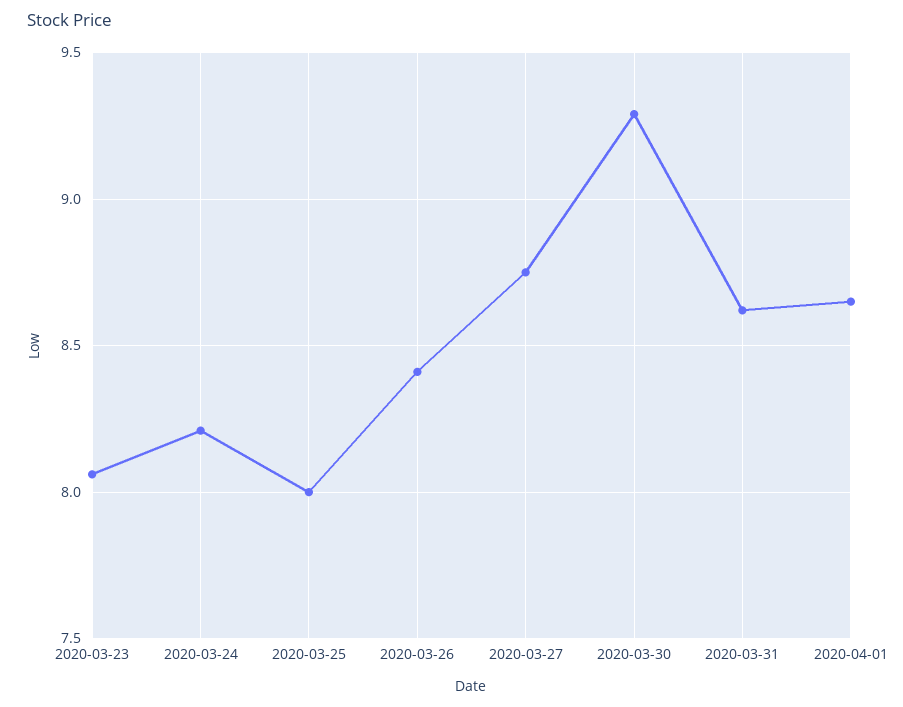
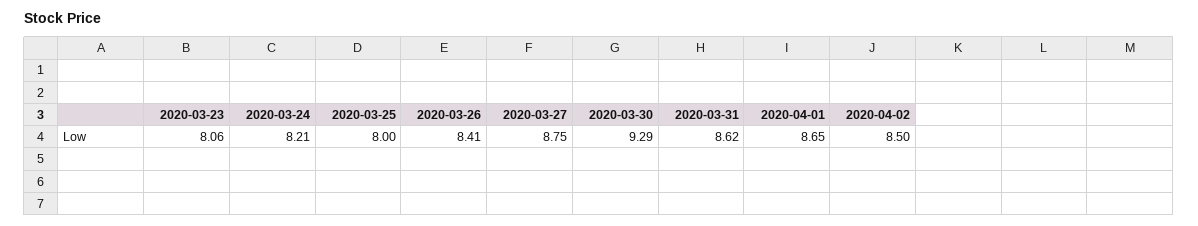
2020-04-02: none -> 8.5

